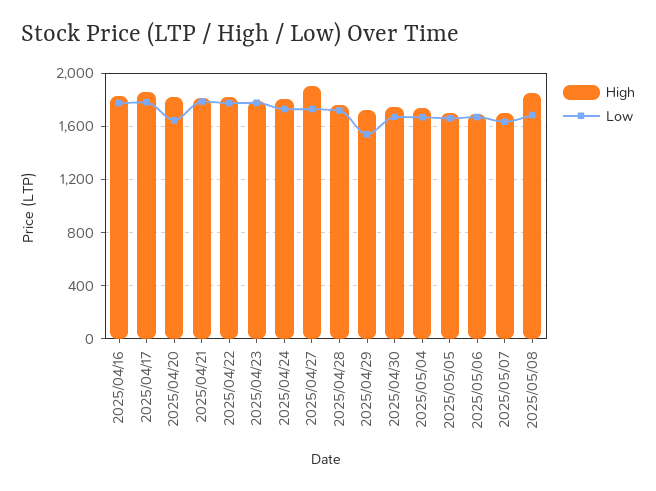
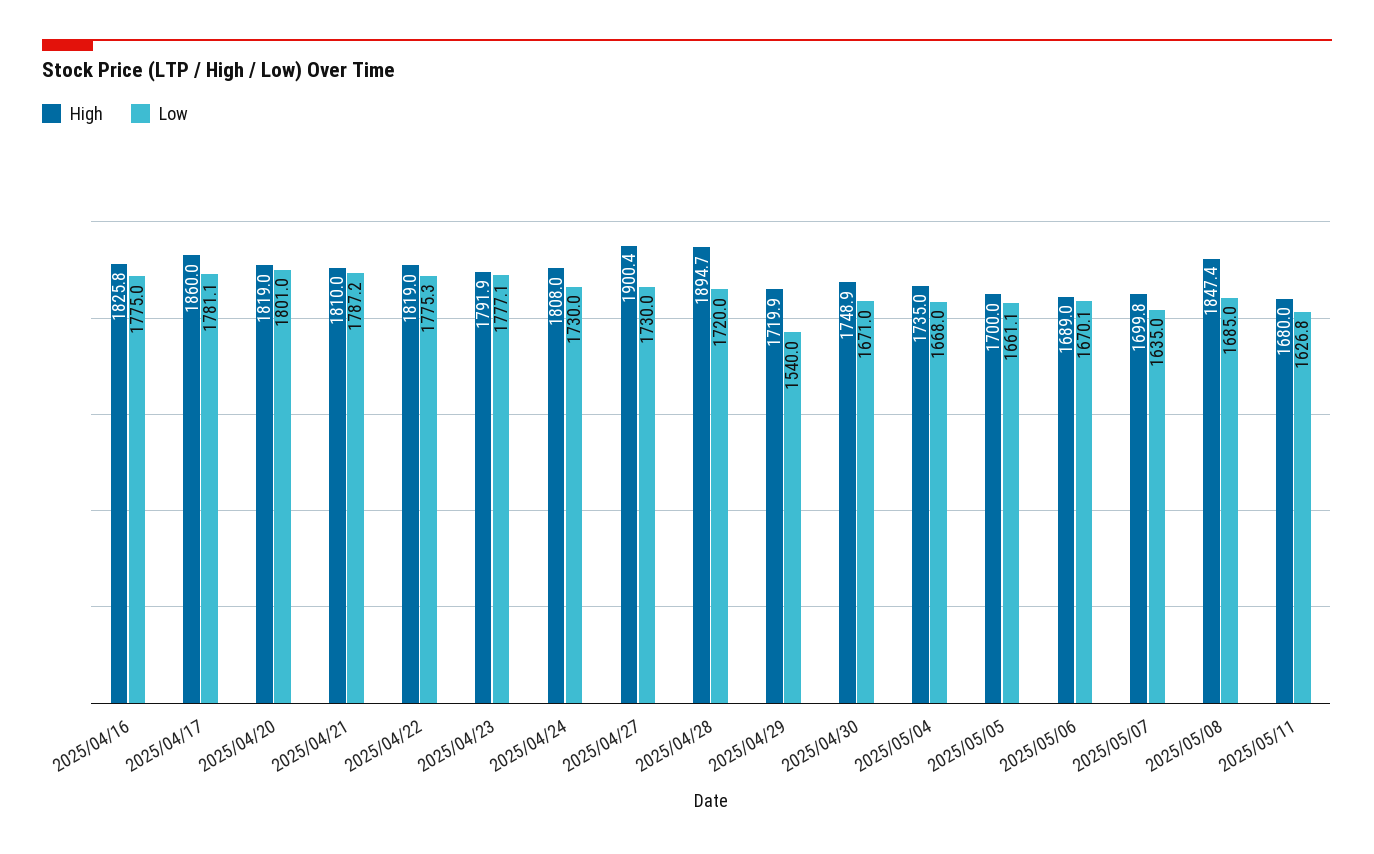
Low, 2025/04/20: 1650 -> 1801
High, 2025/04/28: 1750 -> 1894.7
High, 2025/05/11: none -> 1680
Low, 2025/05/11: none -> 1626.8

